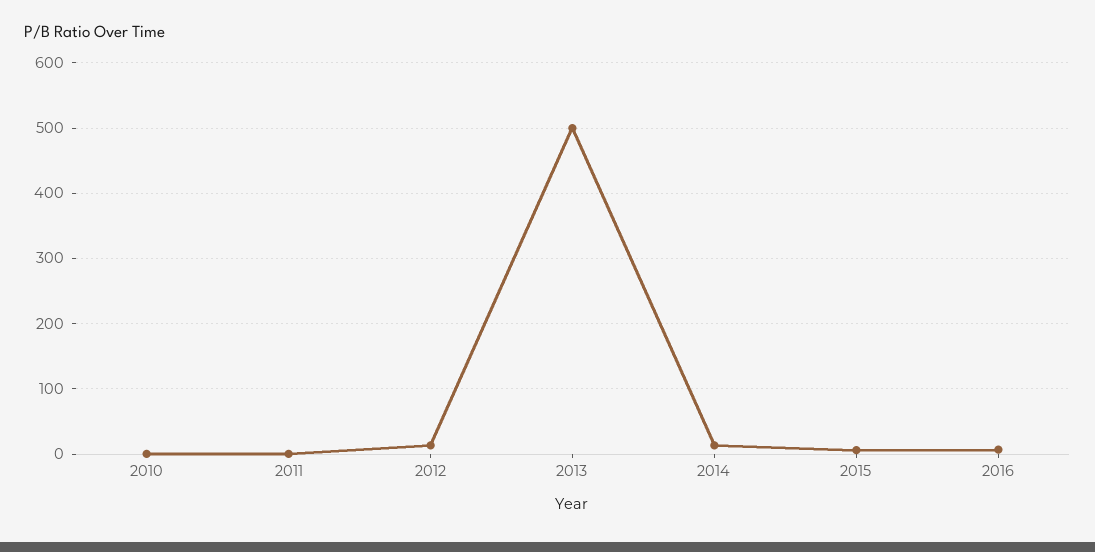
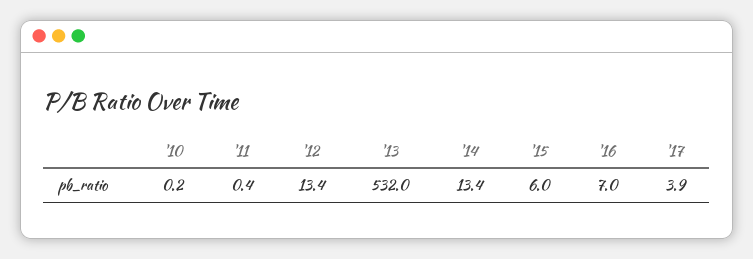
2013: 500 -> 532
'17: none -> 3.9

